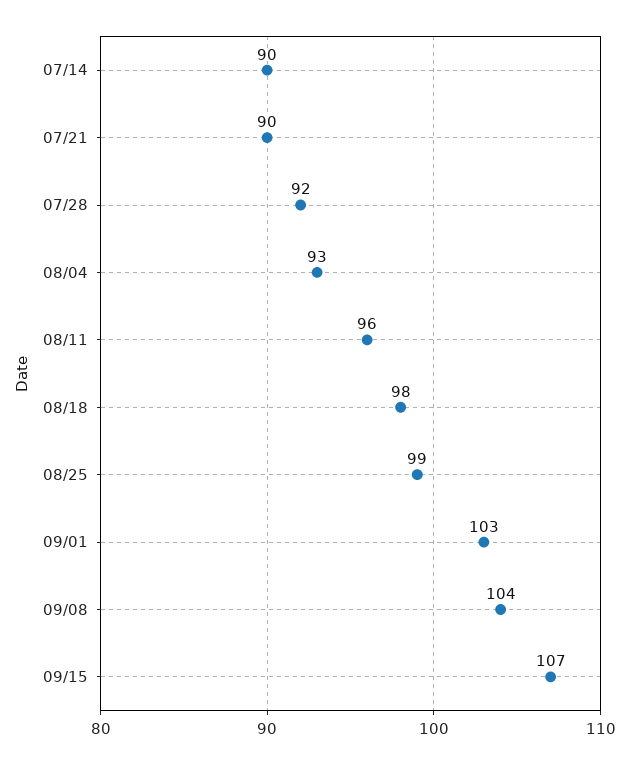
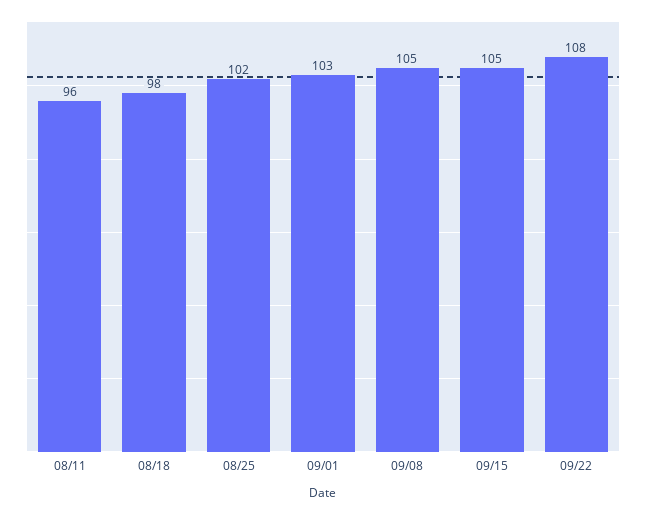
07/14: 90 -> none
07/21: 90 -> none
07/28: 92 -> none
08/04: 93 -> none
08/25: 99 -> 102
09/08: 104 -> 105
09/15: 107 -> 105
09/22: none -> 108

